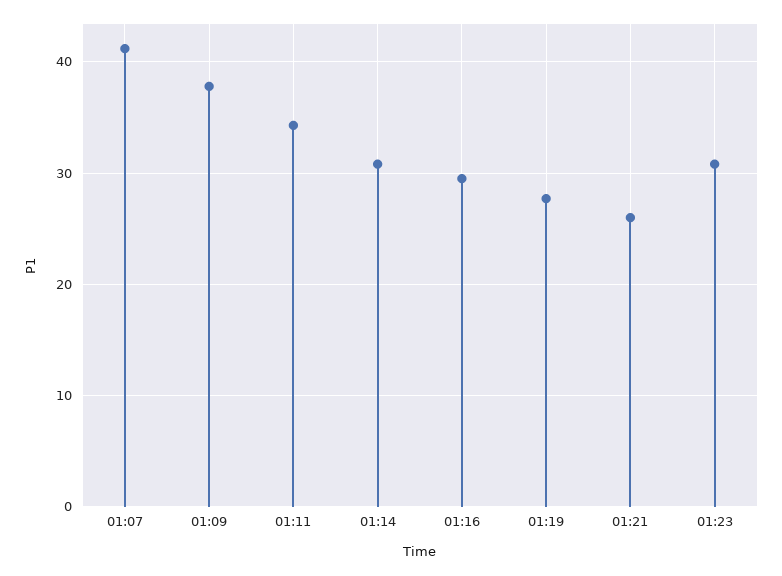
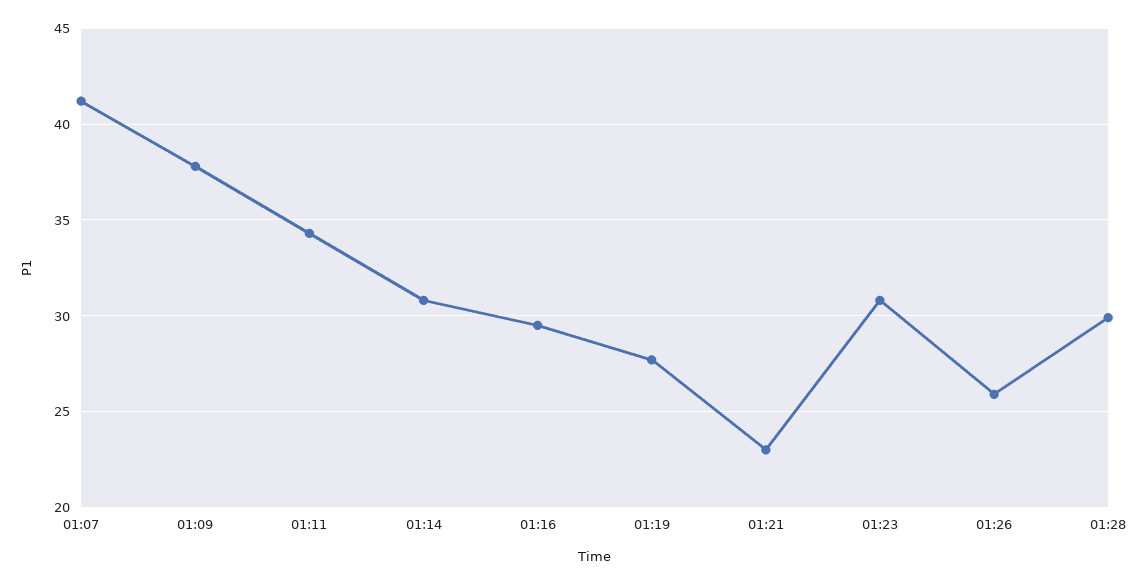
01:21: 26 -> 23
01:26: none -> 26
01:28: none -> 30

